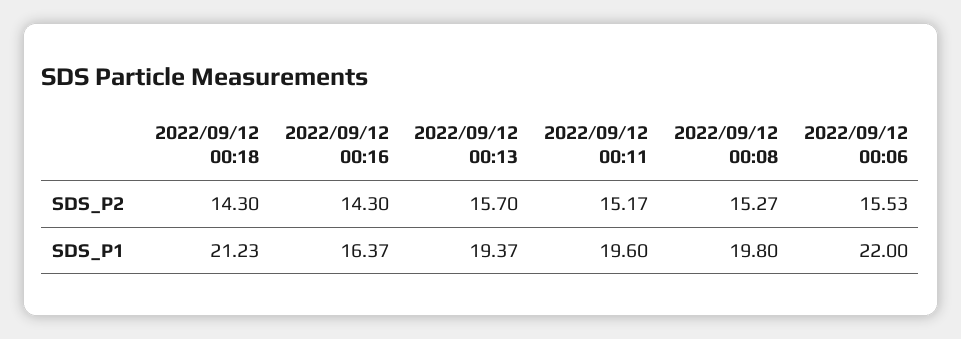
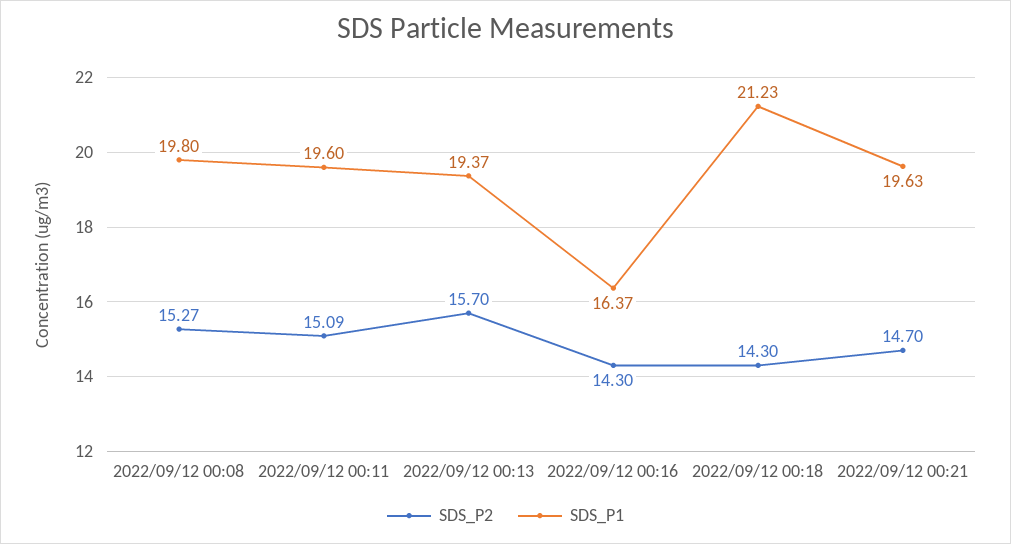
SDS_P2, 2022/09/12 00:11: 15.17 -> 15.09
SDS_P2, 2022/09/12 00:06: 15.53 -> none
SDS_P1, 2022/09/12 00:06: 22 -> none
SDS_P2, 2022/09/12 00:21: none -> 14.7
SDS_P1, 2022/09/12 00:21: none -> 19.63

